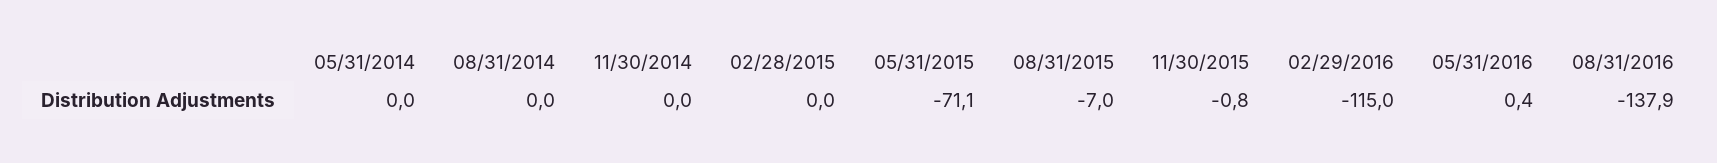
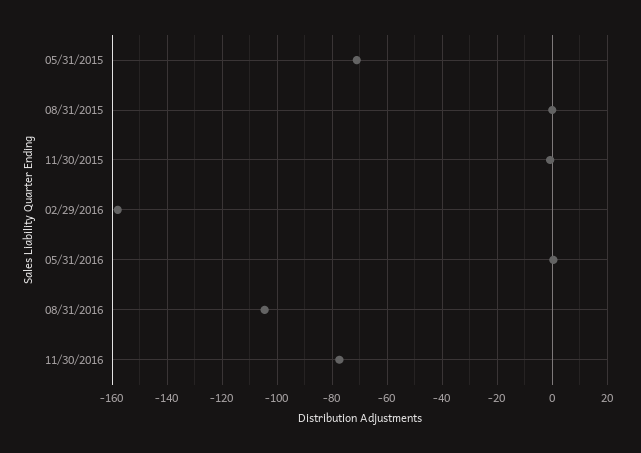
05/31/2014: 0 -> none
08/31/2014: 0 -> none
11/30/2014: 0 -> none
02/28/2015: 0 -> none
08/31/2015: -7 -> 0
02/29/2016: -115 -> -157.5
08/31/2016: -137.9 -> -105
11/30/2016: none -> -77.5

